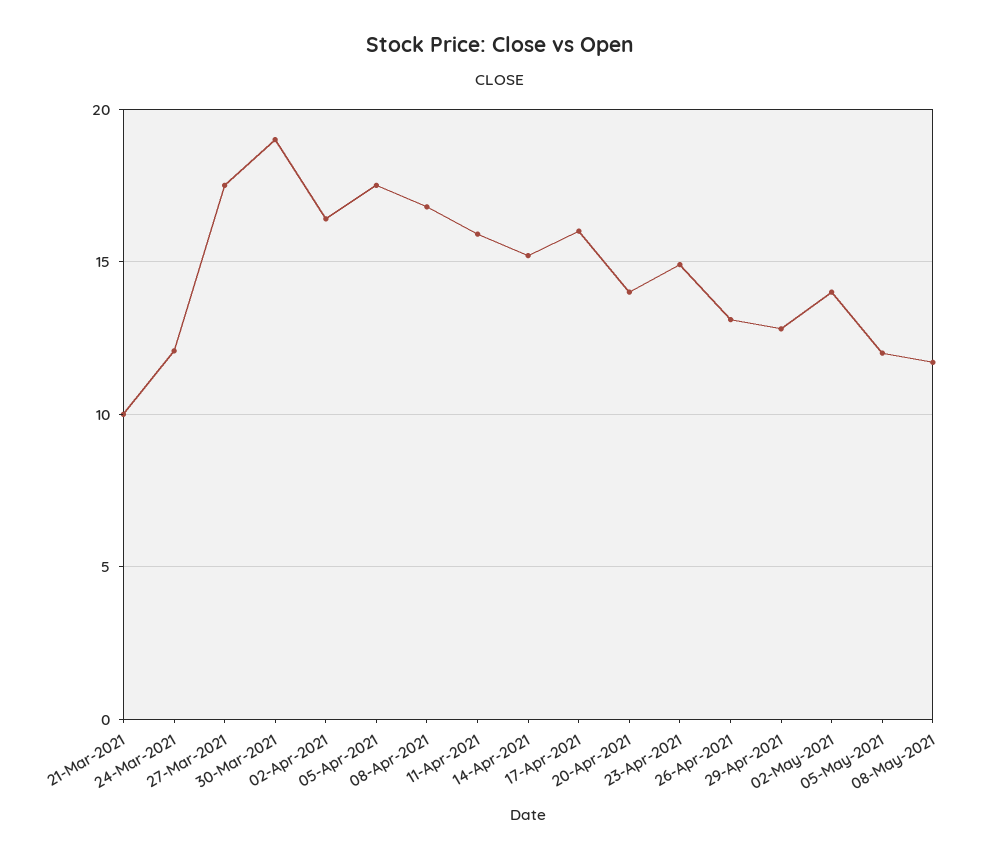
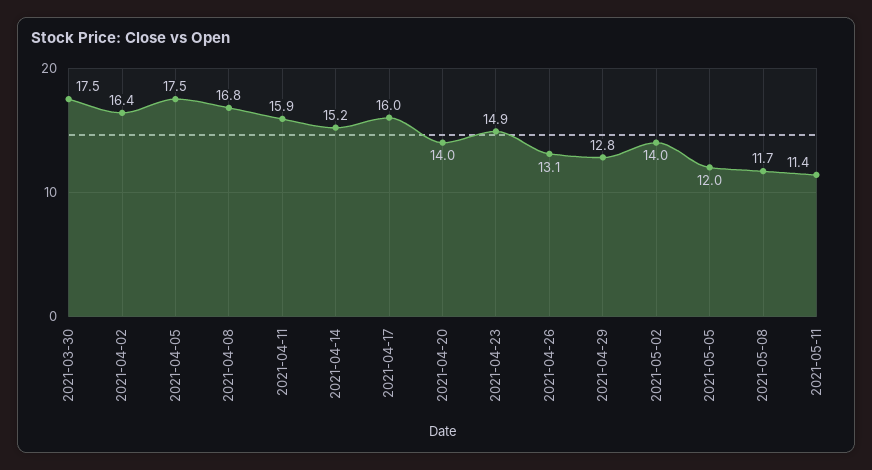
21-Mar-2021: 10 -> none
24-Mar-2021: 12 -> none
27-Mar-2021: 17.5 -> none
30-Mar-2021: 19 -> 17.5
2021-05-11: none -> 11.4

